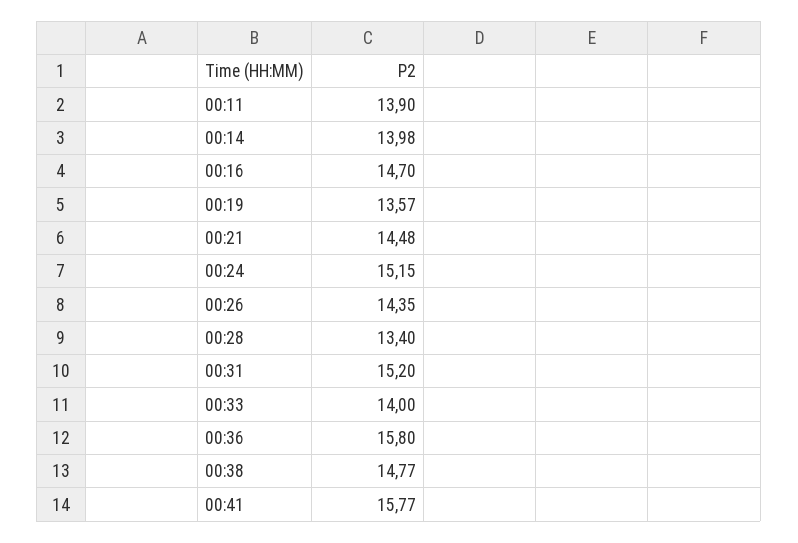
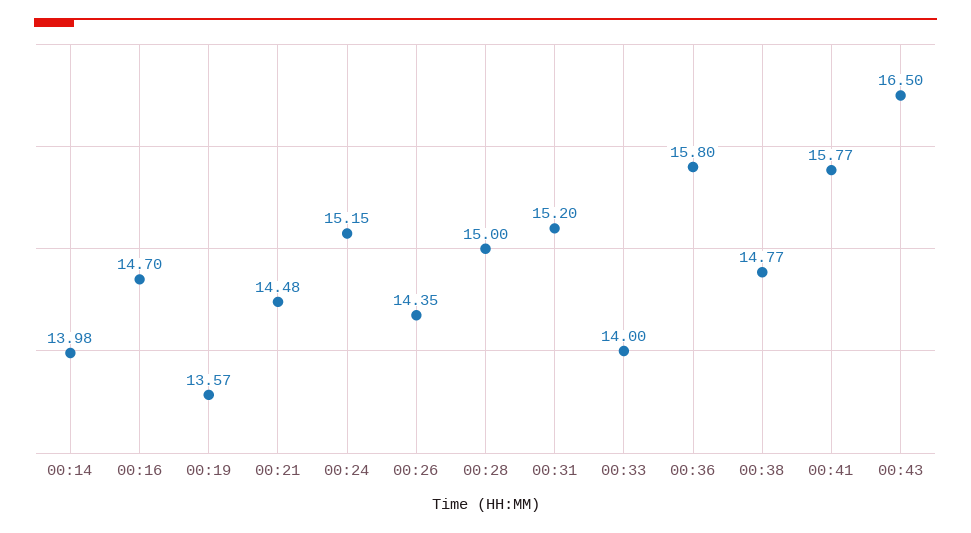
00:11: 13.9 -> none
00:28: 13.4 -> 15
00:43: none -> 16.5

